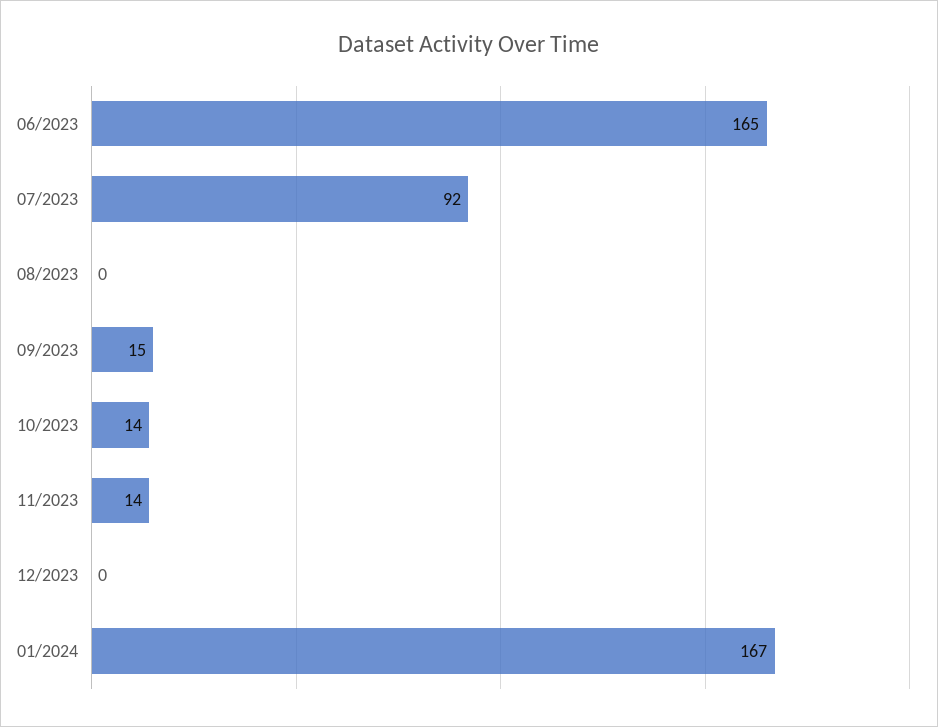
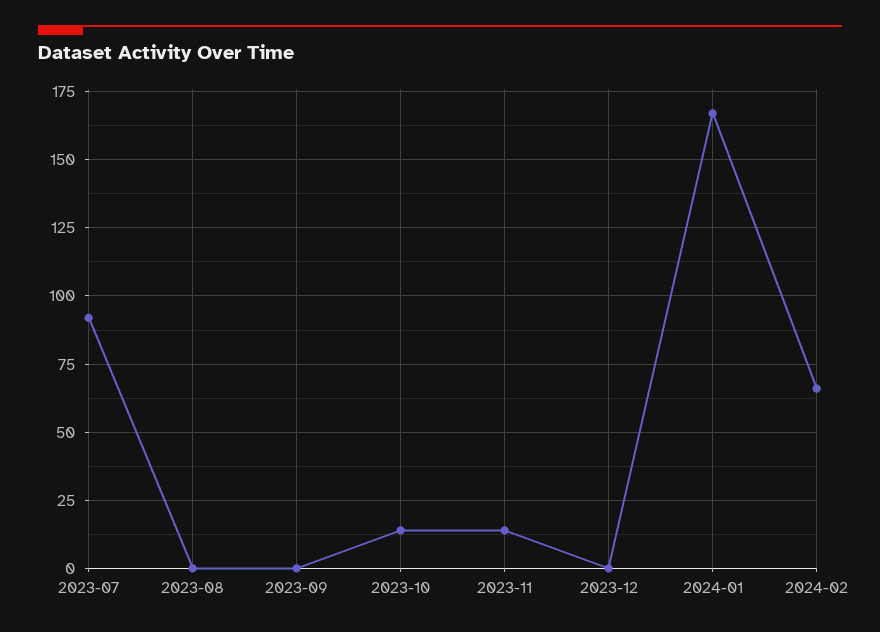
06/2023: 165 -> none
09/2023: 15 -> 0
2024-02: none -> 65

